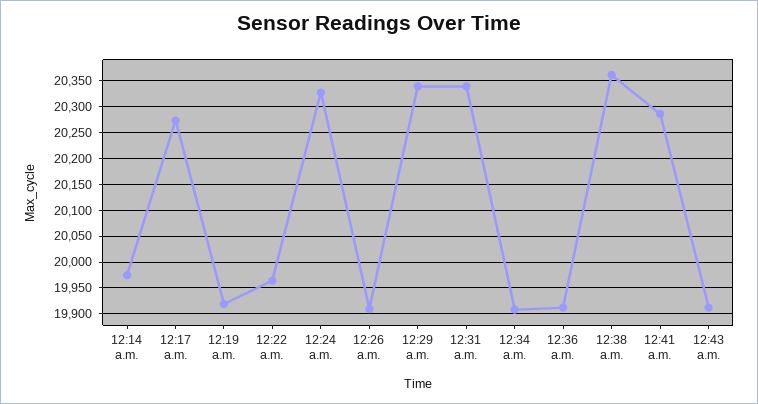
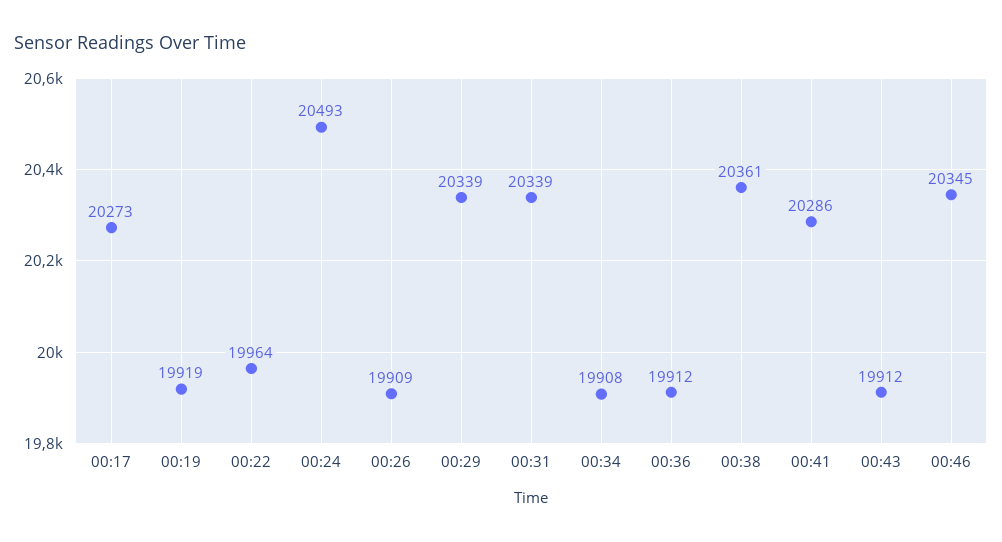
12:14 a.m.: 19975 -> none
12:24 a.m.: 20325 -> 20493
00:46: none -> 20345

